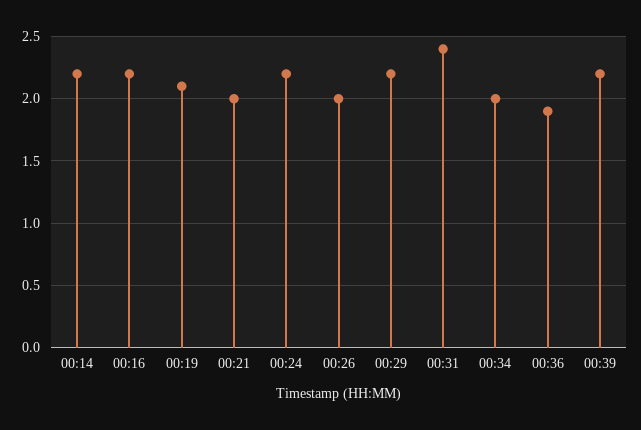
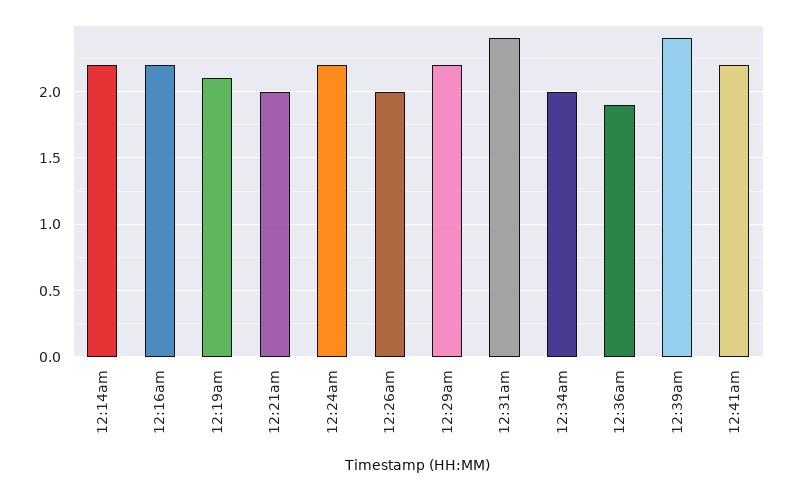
00:39: 2.2 -> 2.4
12:41am: none -> 2.2

